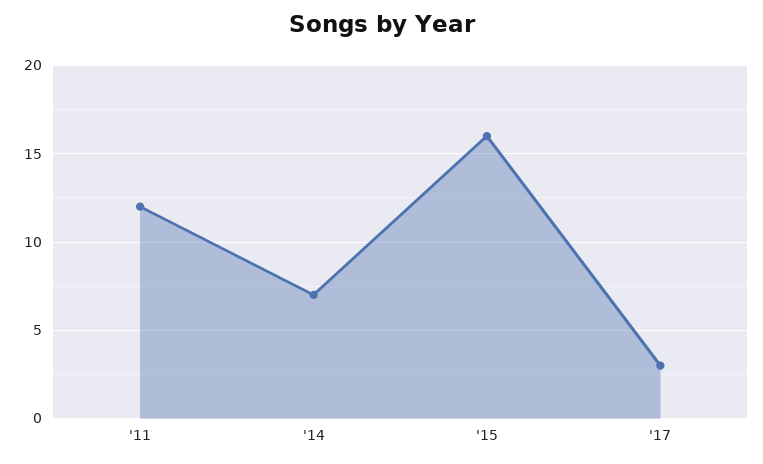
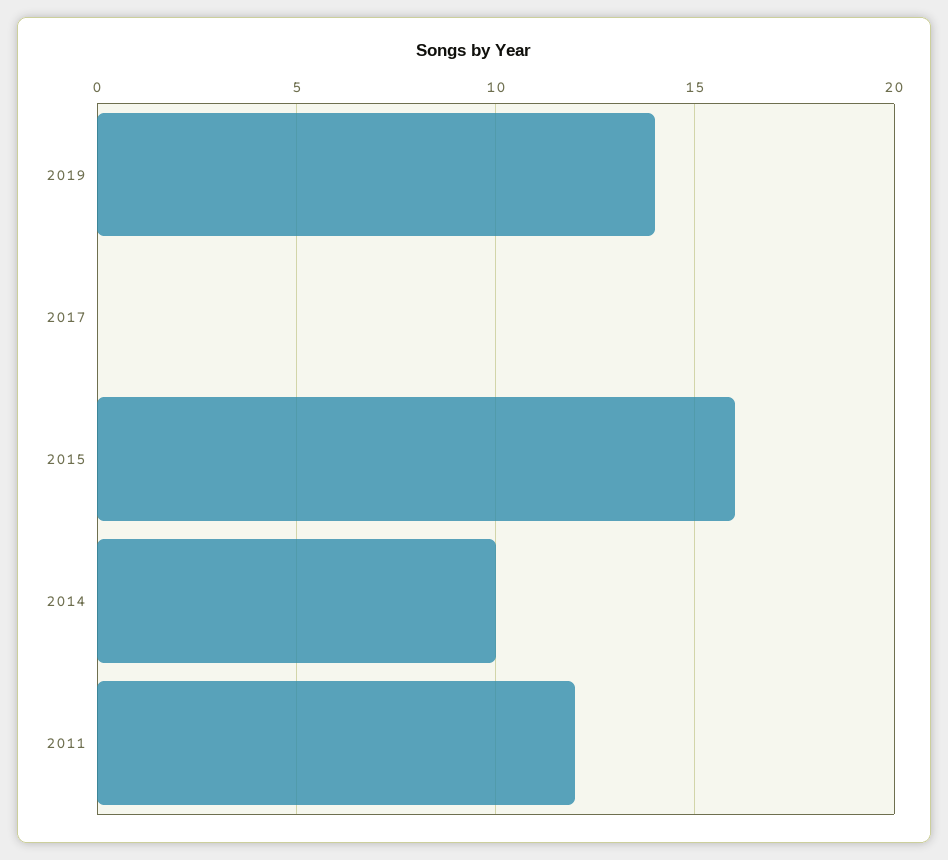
'14: 7 -> 10
'17: 3 -> 0
2019: none -> 14

